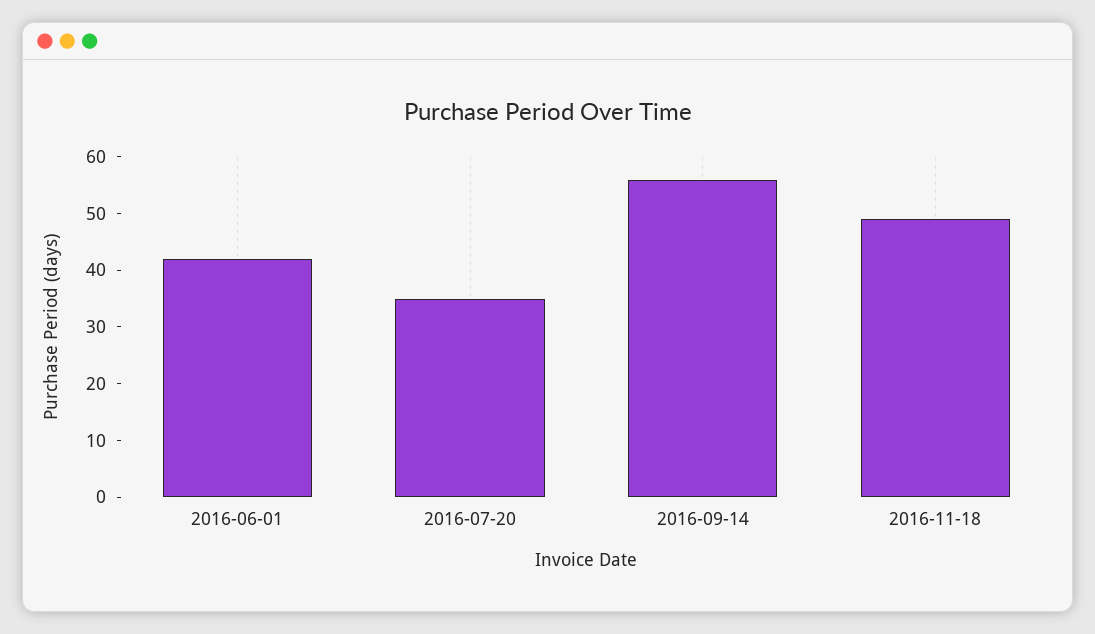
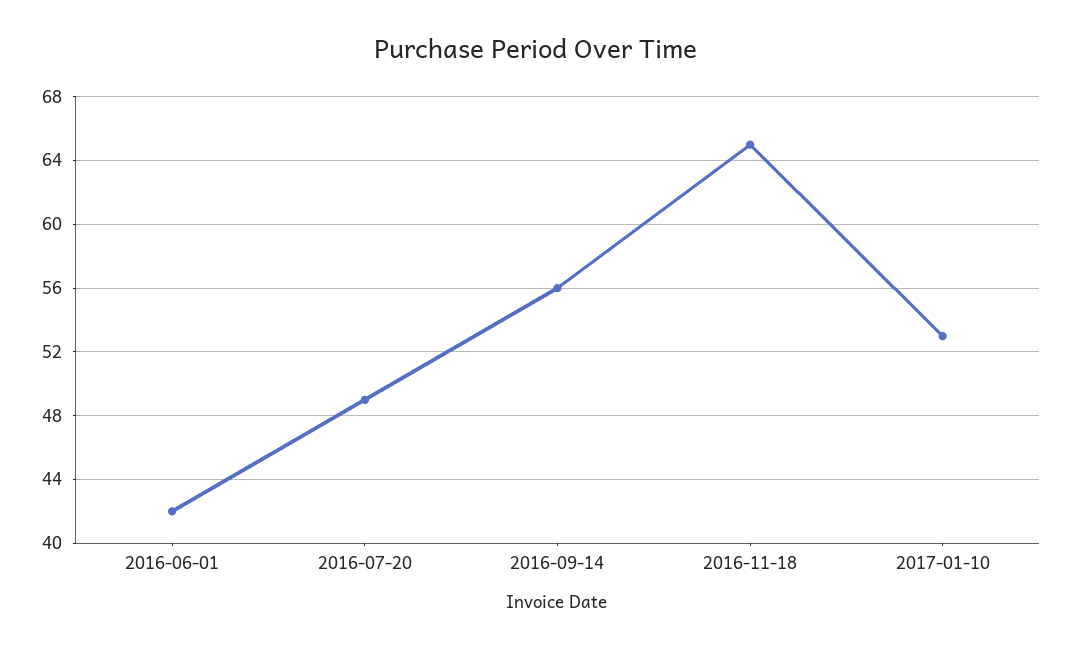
2016-07-20: 35 -> 49
2016-11-18: 50 -> 65
2017-01-10: none -> 53

